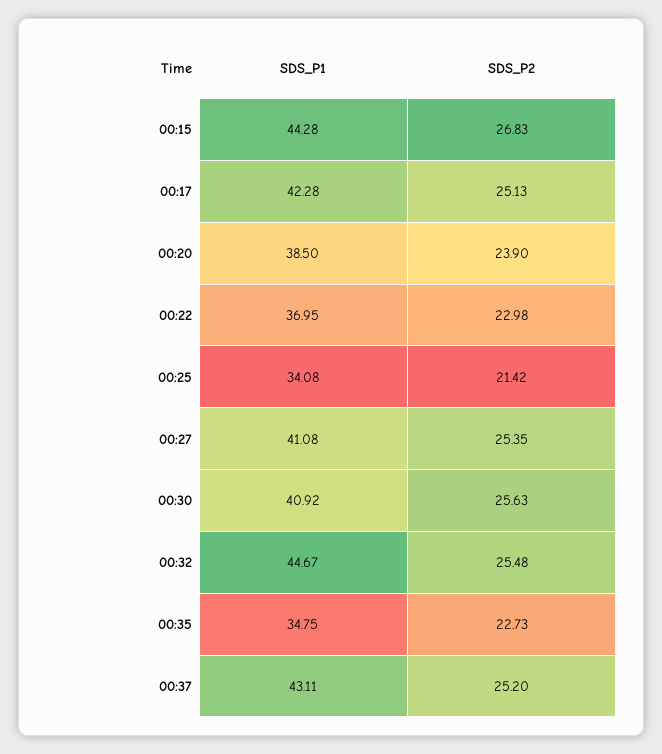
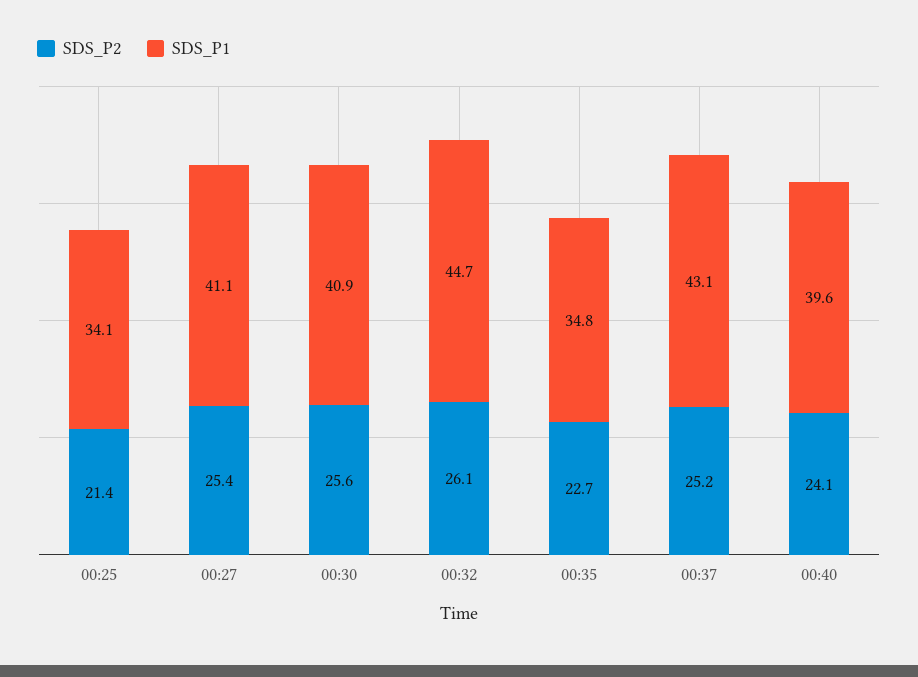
SDS_P1, 00:15: 44.28 -> none
SDS_P2, 00:15: 26.83 -> none
SDS_P1, 00:17: 42.28 -> none
SDS_P2, 00:17: 25.13 -> none
SDS_P1, 00:20: 38.5 -> none
SDS_P2, 00:20: 23.9 -> none
SDS_P1, 00:22: 36.95 -> none
SDS_P2, 00:22: 22.98 -> none
SDS_P2, 00:32: 25.48 -> 26.1
SDS_P2, 00:40: none -> 24.1
SDS_P1, 00:40: none -> 39.6

